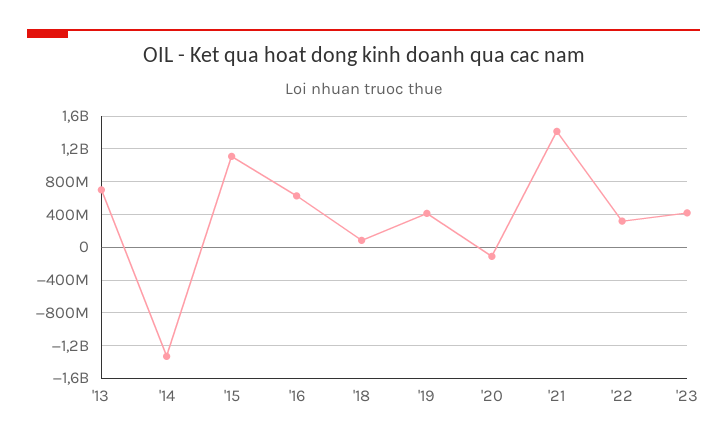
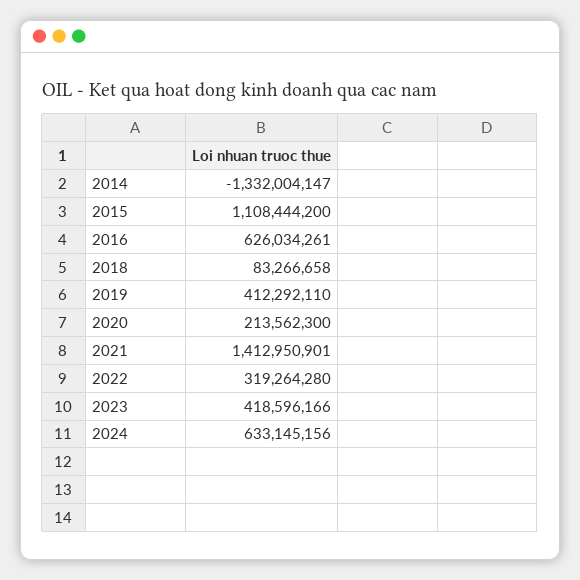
'13: 700000000 -> none
'20: -100000000 -> 213562300
2024: none -> 633145156

